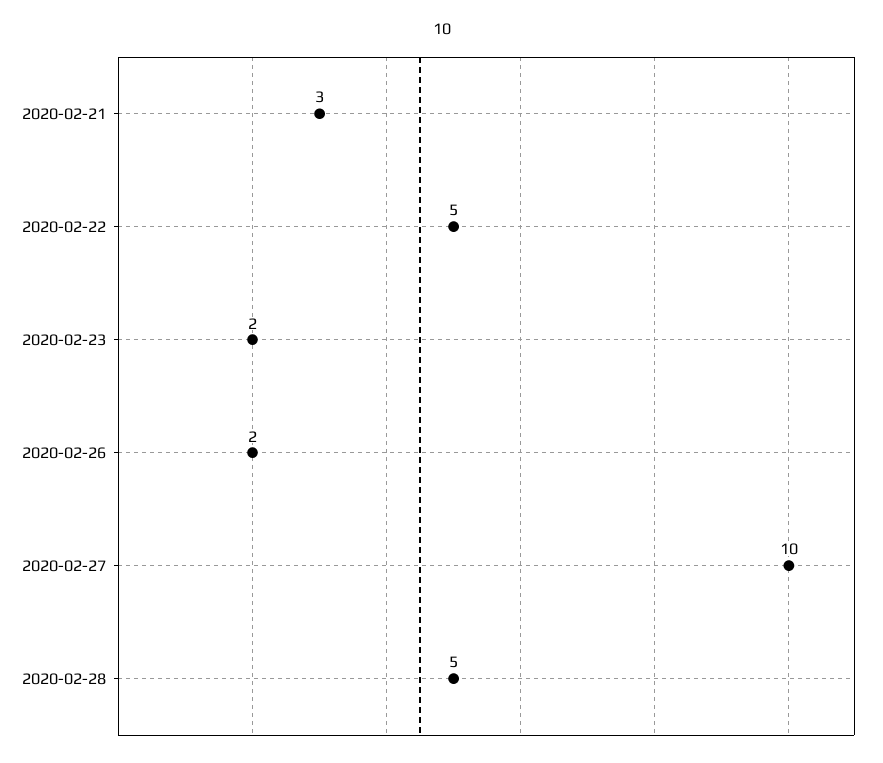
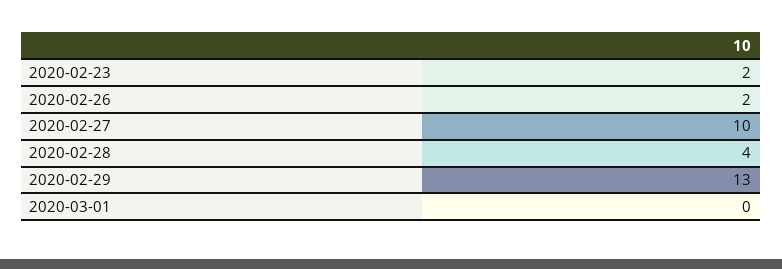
2020-02-21: 3 -> none
2020-02-22: 5 -> none
2020-02-28: 5 -> 4
2020-02-29: none -> 13
2020-03-01: none -> 0

